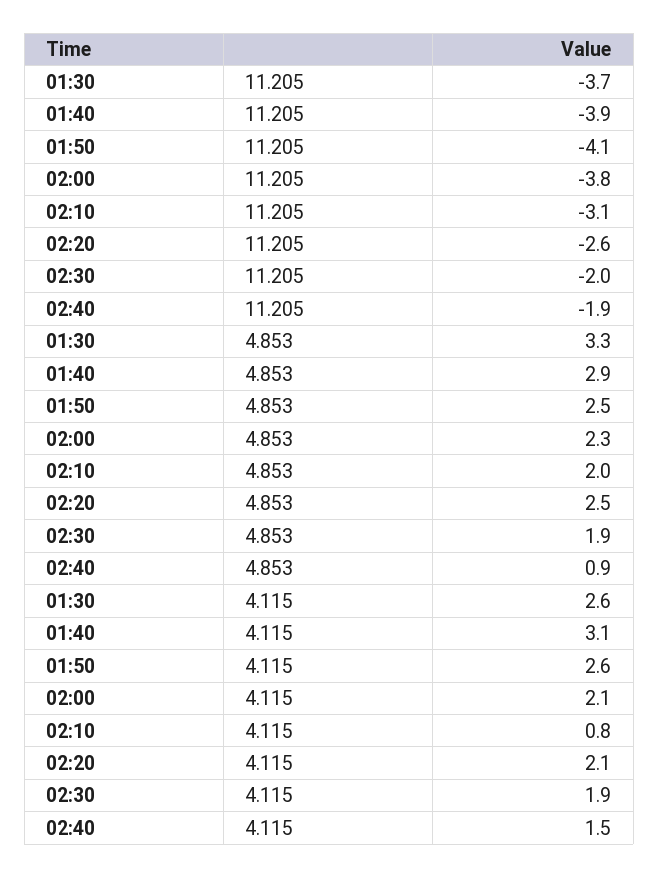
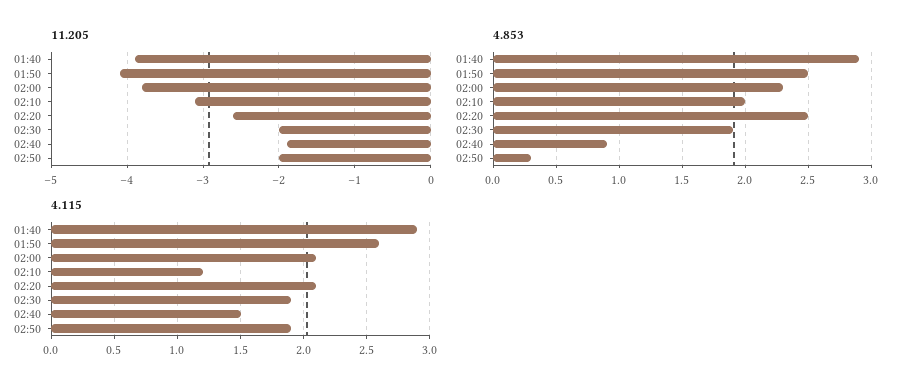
11.205, 01:30: -3.7 -> none
4.853, 01:30: 3.3 -> none
4.115, 01:30: 2.6 -> none
4.115, 01:40: 3.1 -> 2.9
4.115, 02:10: 0.8 -> 1.2
11.205, 02:50: none -> -2
4.853, 02:50: none -> 0.3
4.115, 02:50: none -> 1.9

